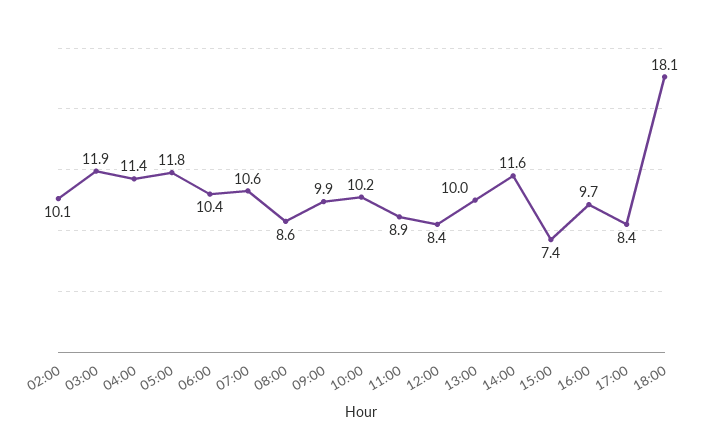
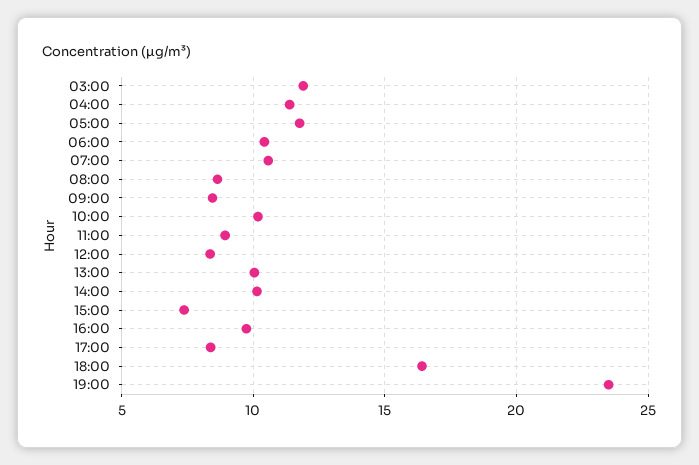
02:00: 10.1 -> none
09:00: 9.9 -> 8.5
14:00: 11.6 -> 10
18:00: 18.1 -> 16.5
19:00: none -> 23.5

